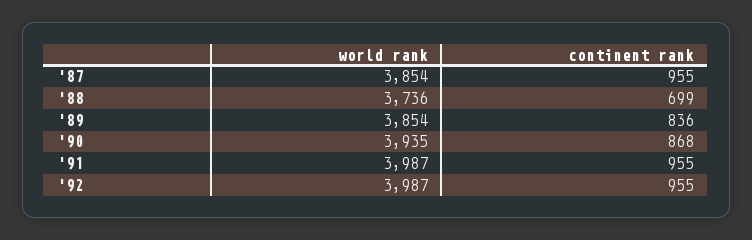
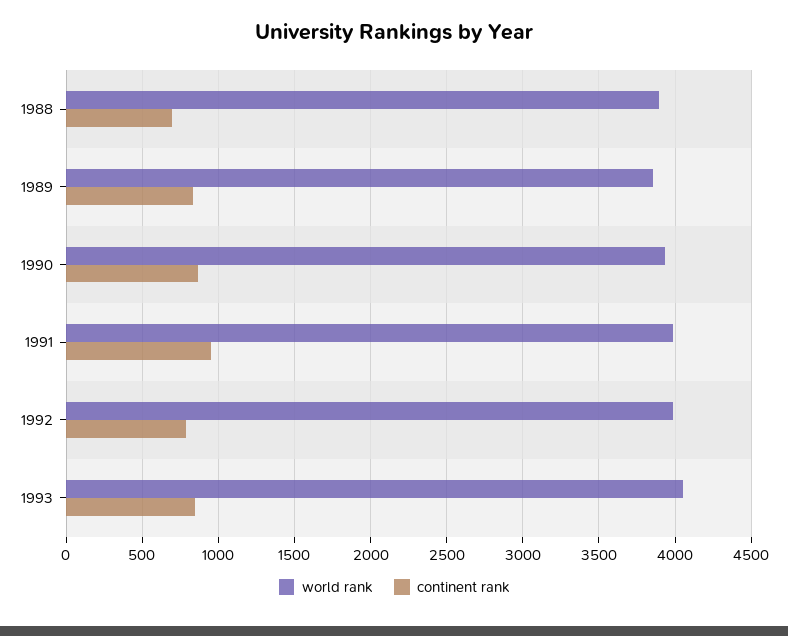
world rank, '87: 3854 -> none
continent rank, '87: 955 -> none
world rank, '88: 3736 -> 3900
continent rank, '92: 955 -> 800
world rank, 1993: none -> 4050
continent rank, 1993: none -> 850

